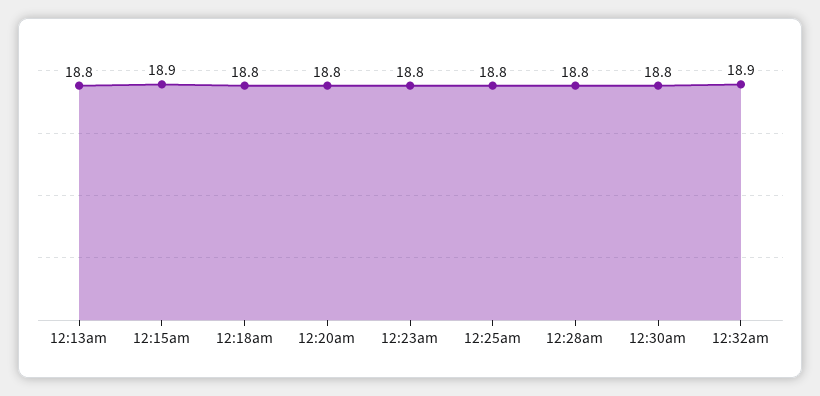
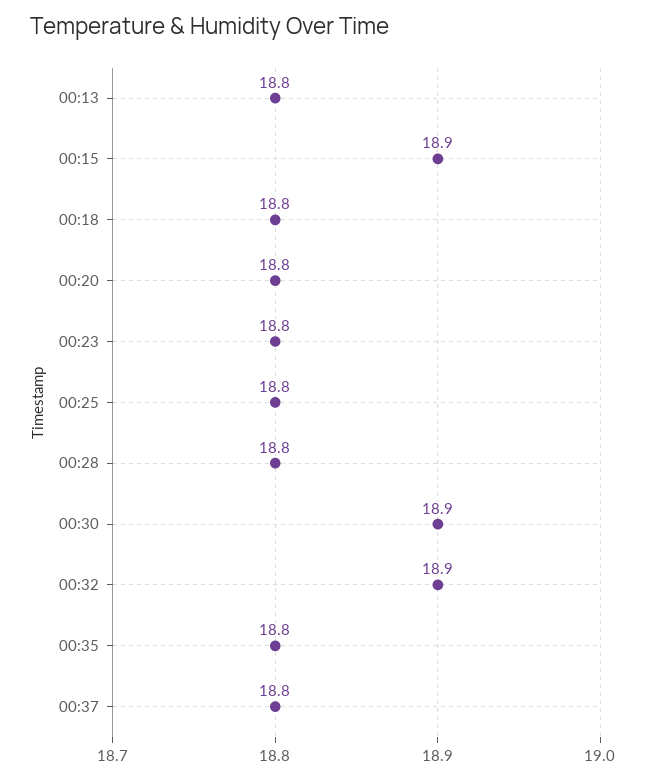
12:30am: 18.8 -> 18.9
00:35: none -> 18.8
00:37: none -> 18.8

